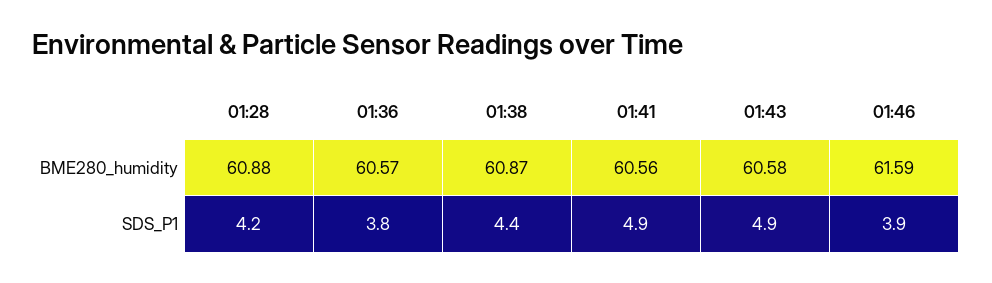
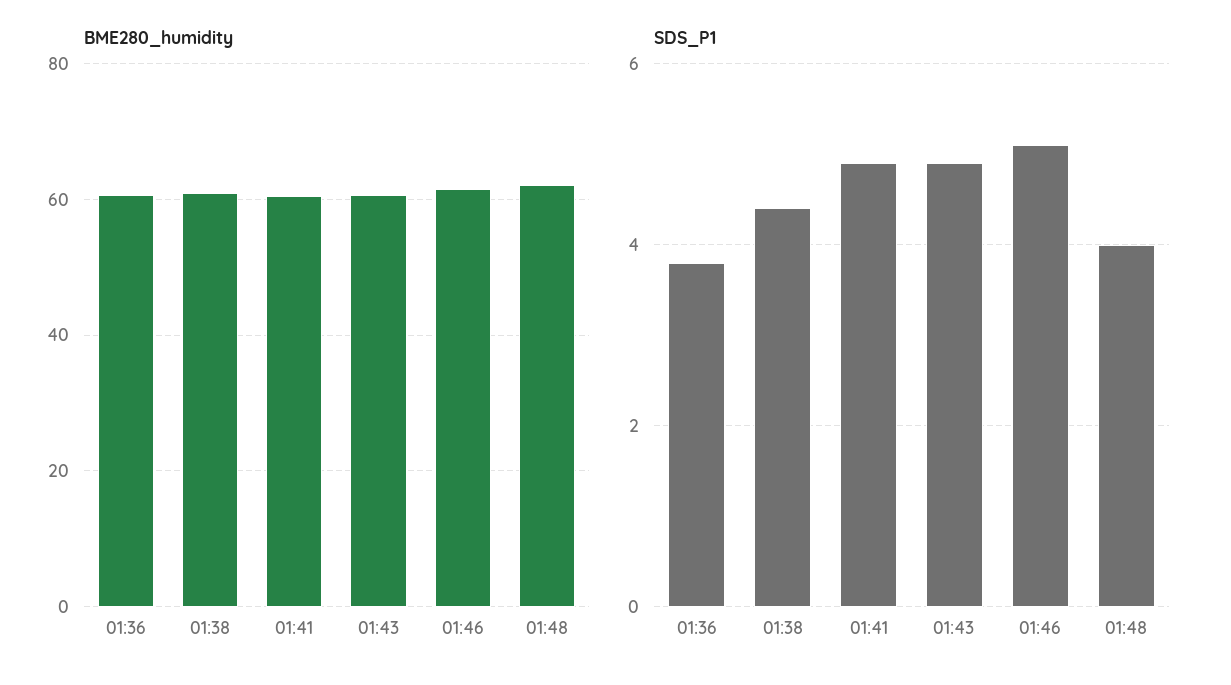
BME280_humidity, 01:28: 60.88 -> none
SDS_P1, 01:28: 4.2 -> none
SDS_P1, 01:46: 3.9 -> 5
BME280_humidity, 01:48: none -> 62
SDS_P1, 01:48: none -> 4

